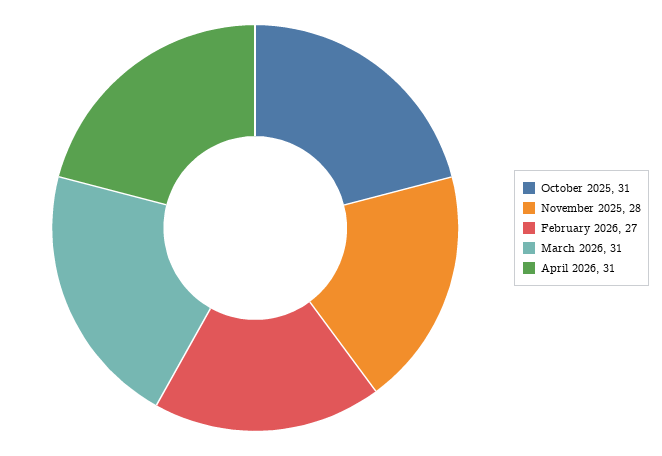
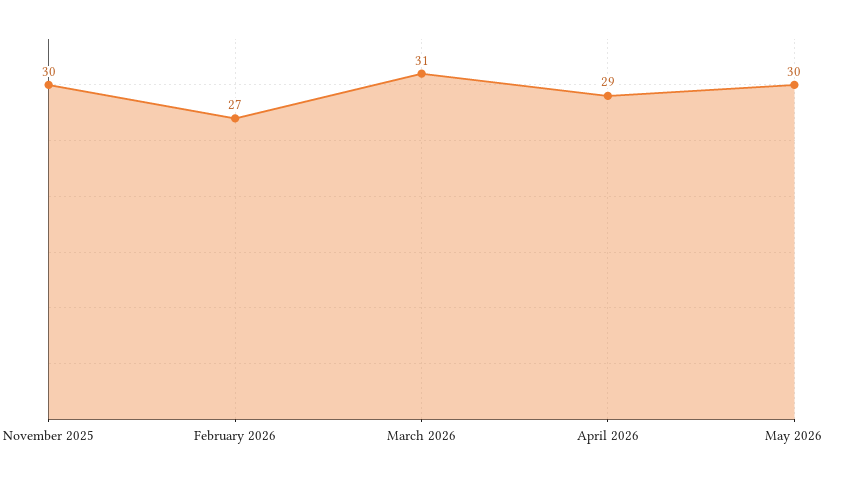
October 2025: 31 -> none
November 2025: 28 -> 30
April 2026: 31 -> 29
May 2026: none -> 30

